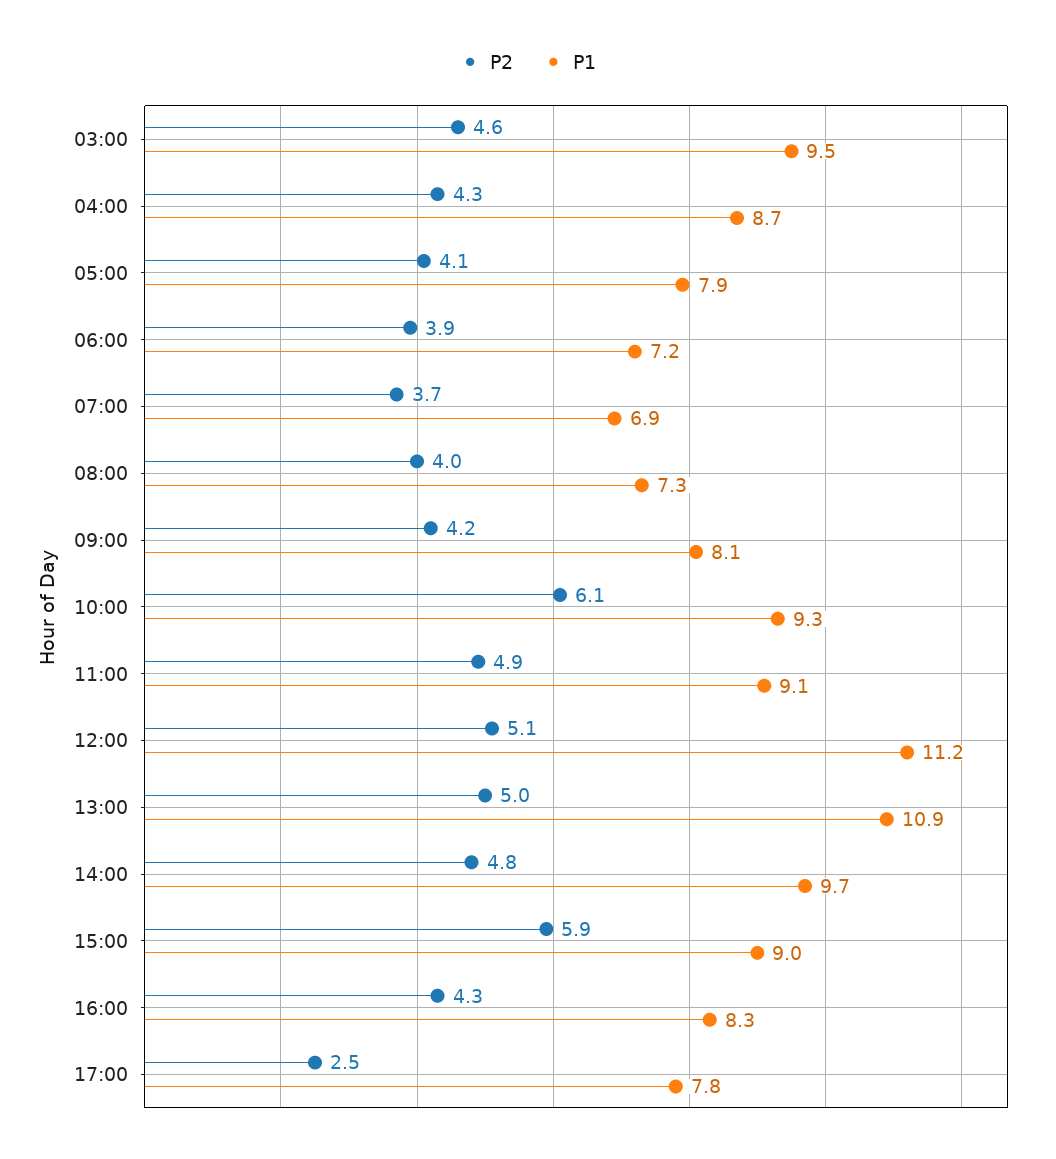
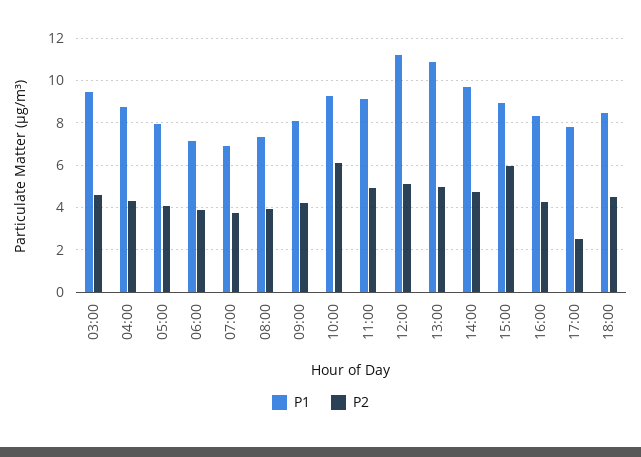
P1, 18:00: none -> 8.5
P2, 18:00: none -> 4.5

